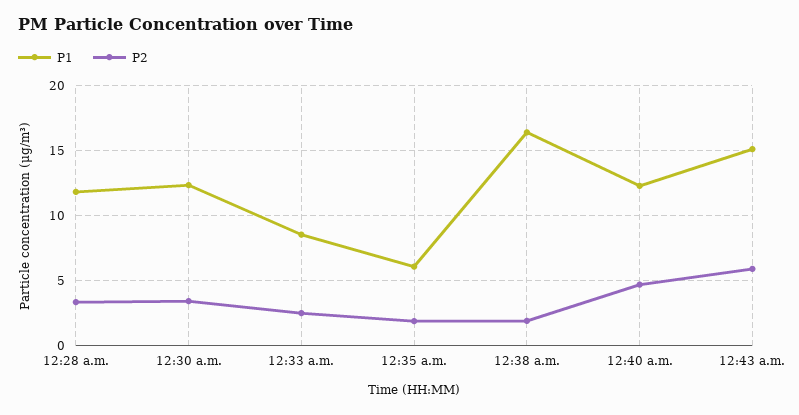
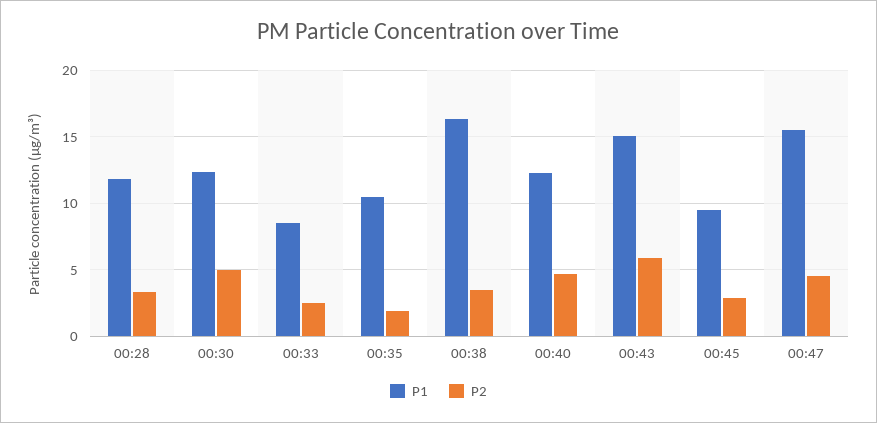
P2, 12:30 a.m.: 3.5 -> 5
P1, 12:35 a.m.: 6 -> 10.5
P2, 12:38 a.m.: 2 -> 3.5
P1, 00:45: none -> 9.5
P2, 00:45: none -> 3
P1, 00:47: none -> 15.5
P2, 00:47: none -> 4.5

